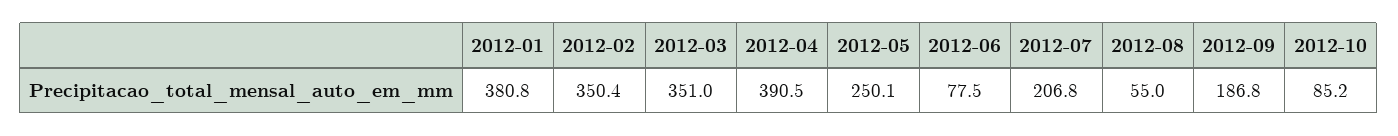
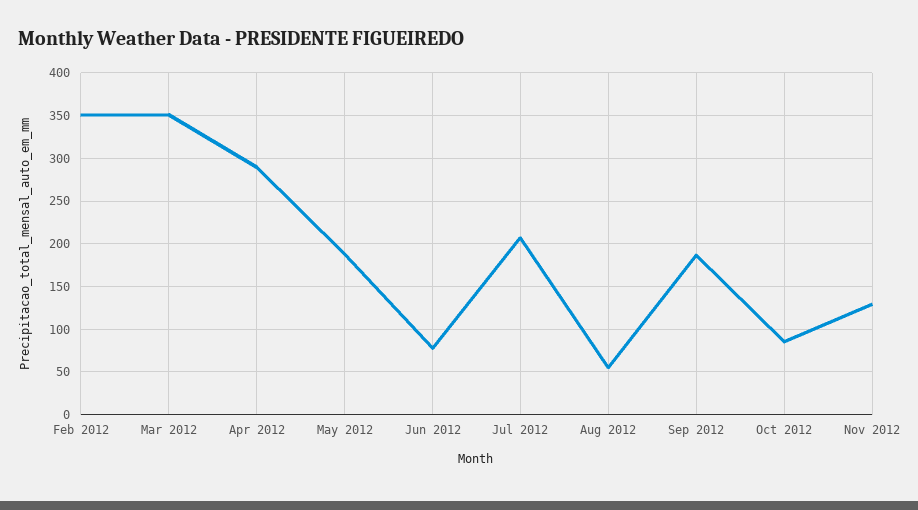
2012-01: 380.8 -> none
2012-04: 390.5 -> 290
2012-05: 250.1 -> 190
Nov 2012: none -> 130

